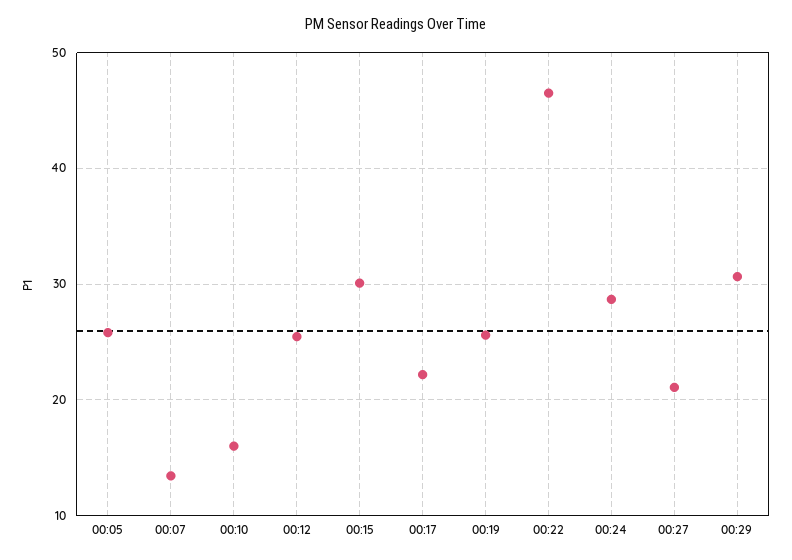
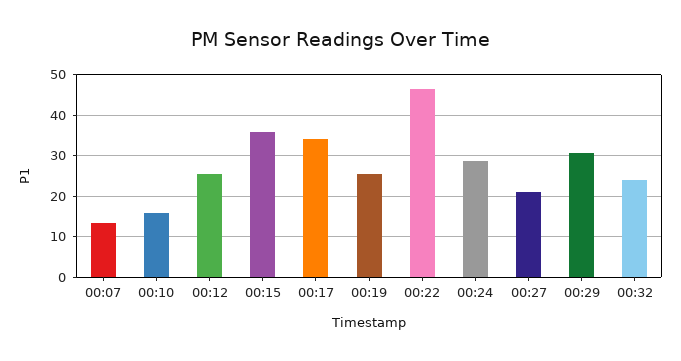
00:05: 26 -> none
00:15: 30 -> 36
00:17: 22 -> 34
00:32: none -> 24

